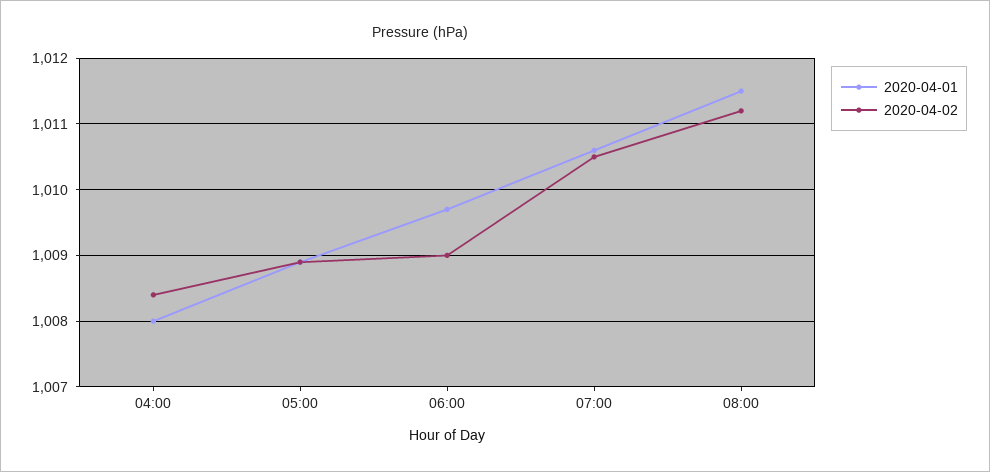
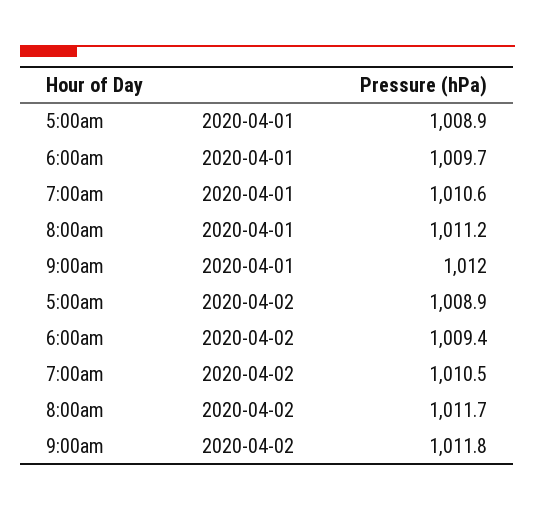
2020-04-01, 04:00: 1008 -> none
2020-04-02, 04:00: 1008.4 -> none
2020-04-02, 06:00: 1009 -> 1009.4
2020-04-01, 08:00: 1011.5 -> 1011.2
2020-04-02, 08:00: 1011.2 -> 1011.7
2020-04-01, 9:00am: none -> 1012
2020-04-02, 9:00am: none -> 1011.8

